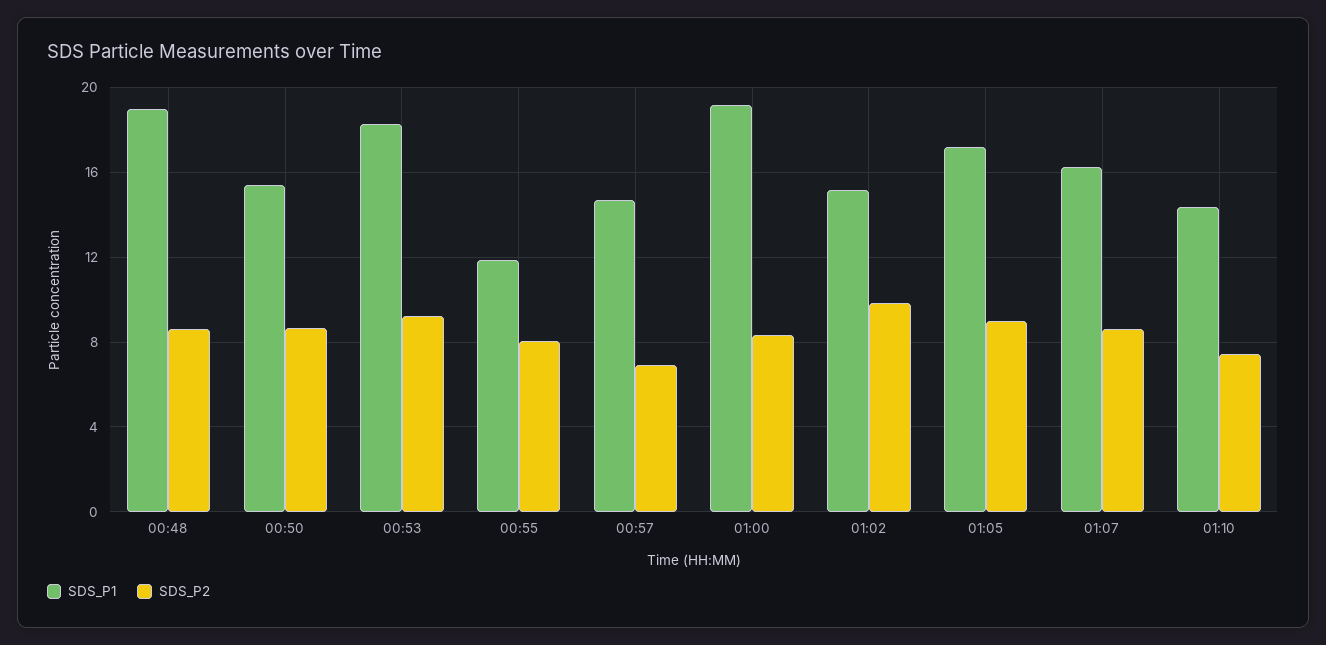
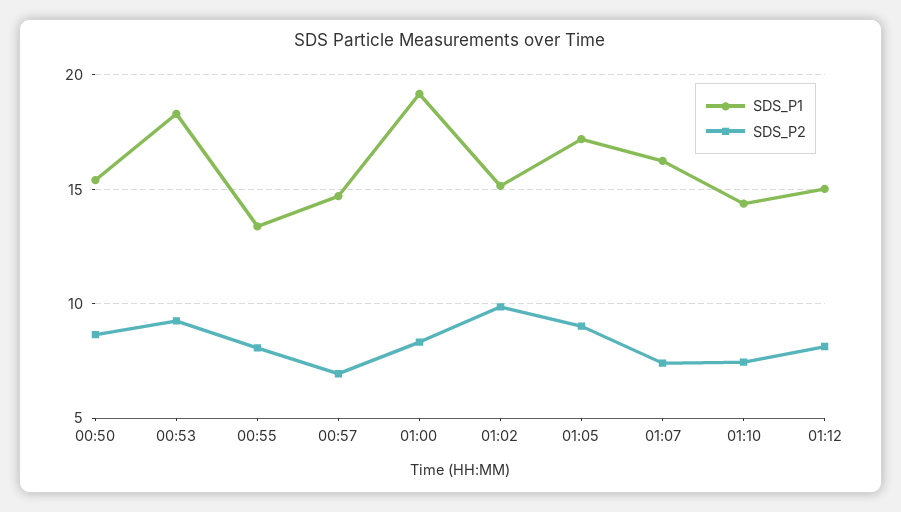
SDS_P1, 00:48: 19 -> none
SDS_P2, 00:48: 8.5 -> none
SDS_P1, 00:55: 12 -> 13.5
SDS_P2, 01:07: 8.5 -> 7.5
SDS_P1, 01:12: none -> 15
SDS_P2, 01:12: none -> 8

